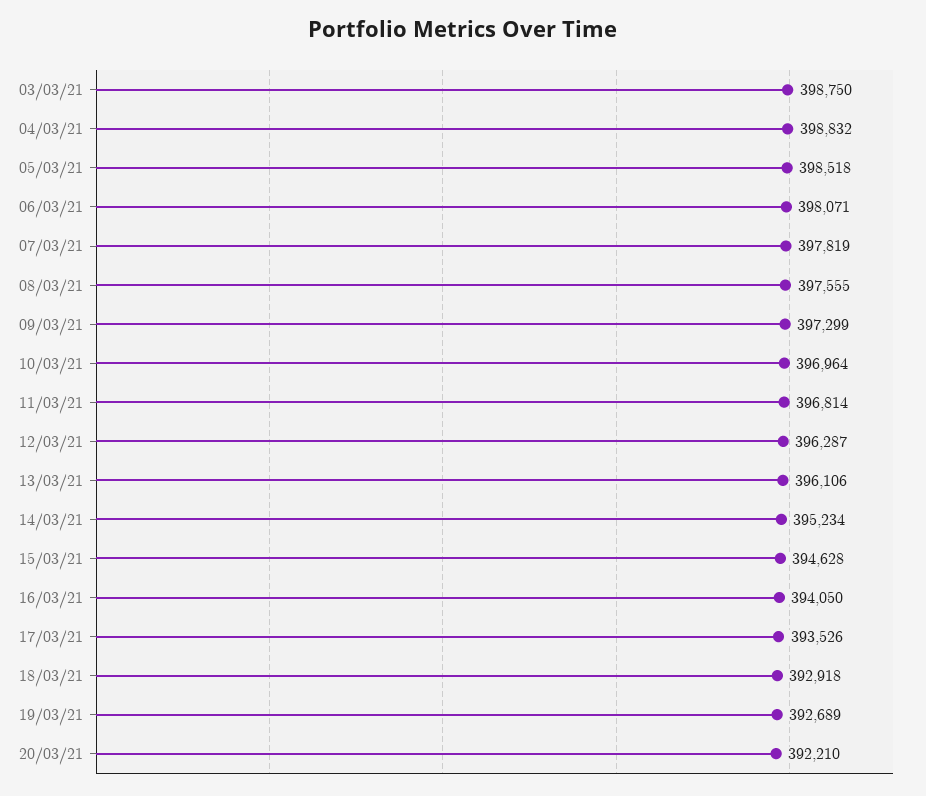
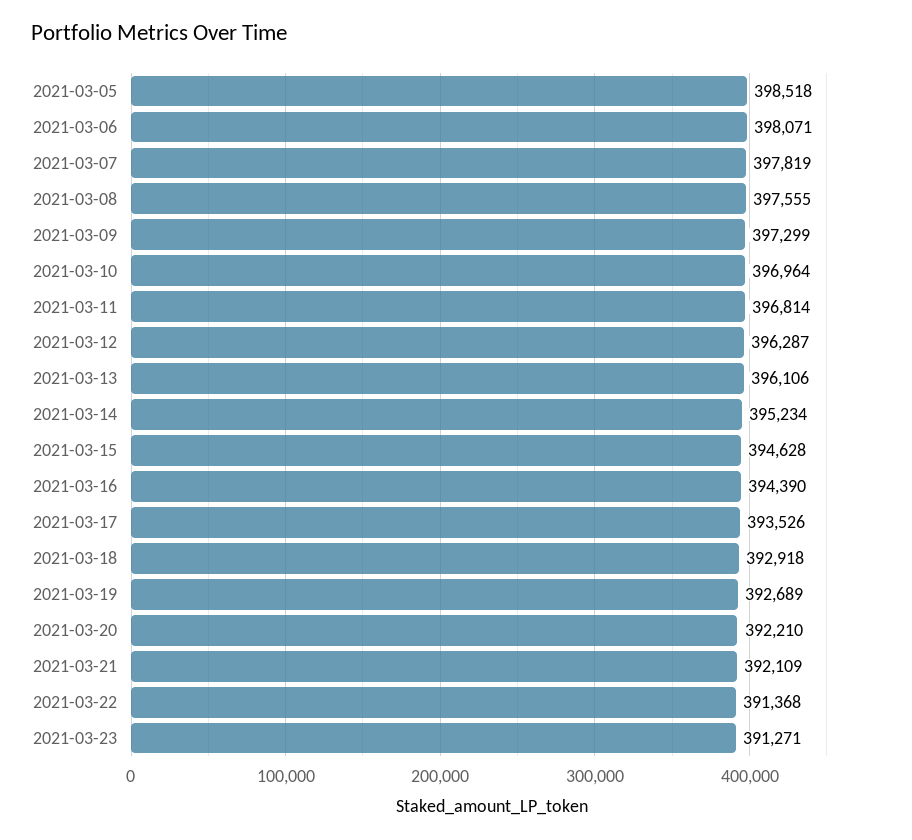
03/03/21: 398750 -> none
04/03/21: 398832 -> none
16/03/21: 394050 -> 394390
2021-03-21: none -> 392109
2021-03-22: none -> 391368
2021-03-23: none -> 391271

